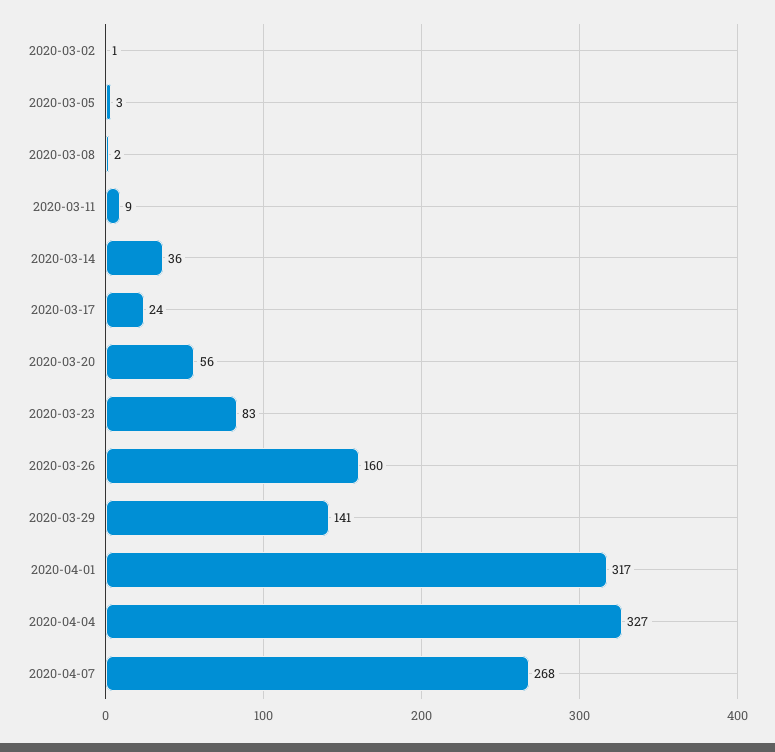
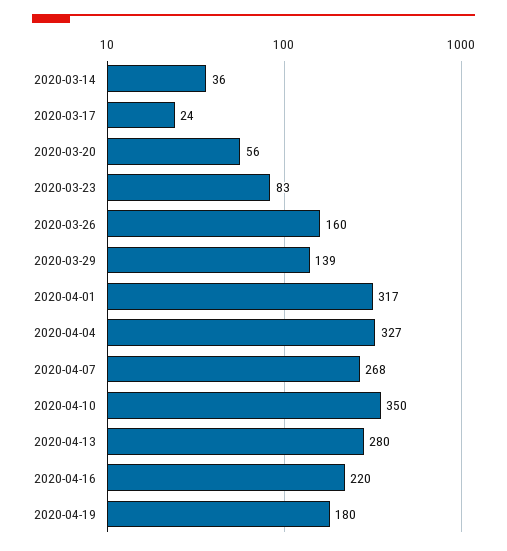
2020-03-02: 1 -> none
2020-03-05: 3 -> none
2020-03-08: 2 -> none
2020-03-11: 9 -> none
2020-03-29: 141 -> 139
2020-04-10: none -> 350
2020-04-13: none -> 280
2020-04-16: none -> 220
2020-04-19: none -> 180

